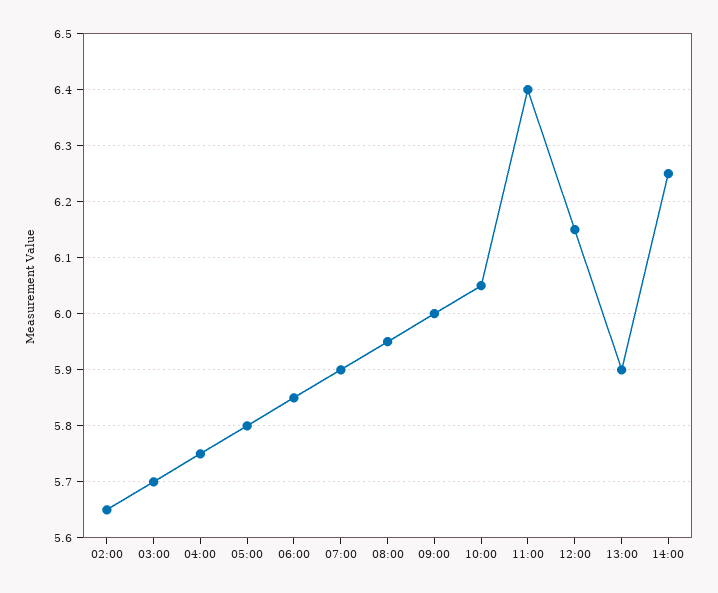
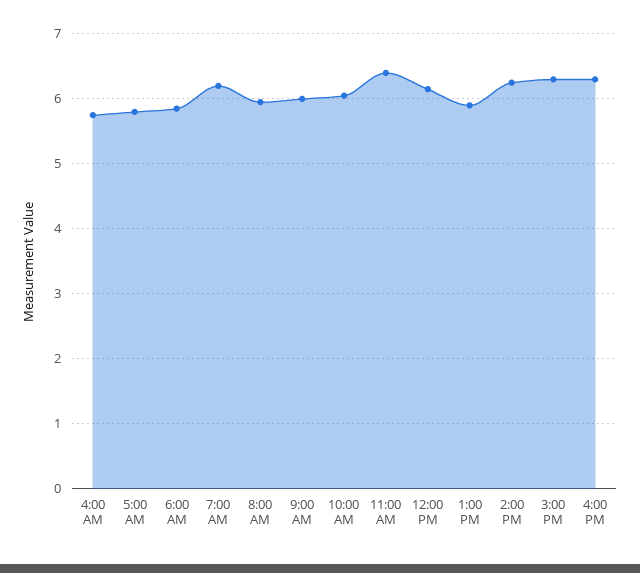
02:00: 5.65 -> none
03:00: 5.7 -> none
07:00: 5.9 -> 6.2
3:00 PM: none -> 6.3
4:00 PM: none -> 6.3

